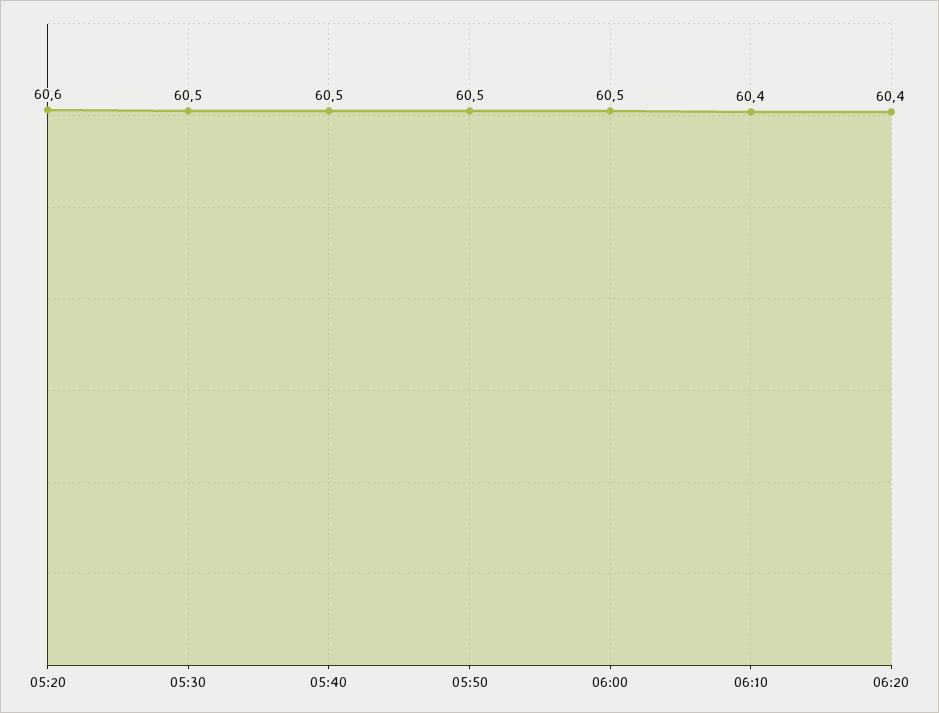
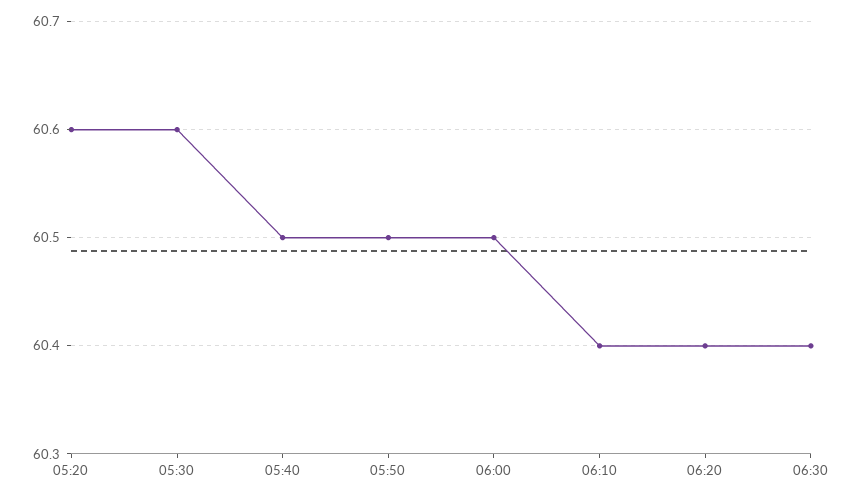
05:30: 60.5 -> 60.6
06:30: none -> 60.4

